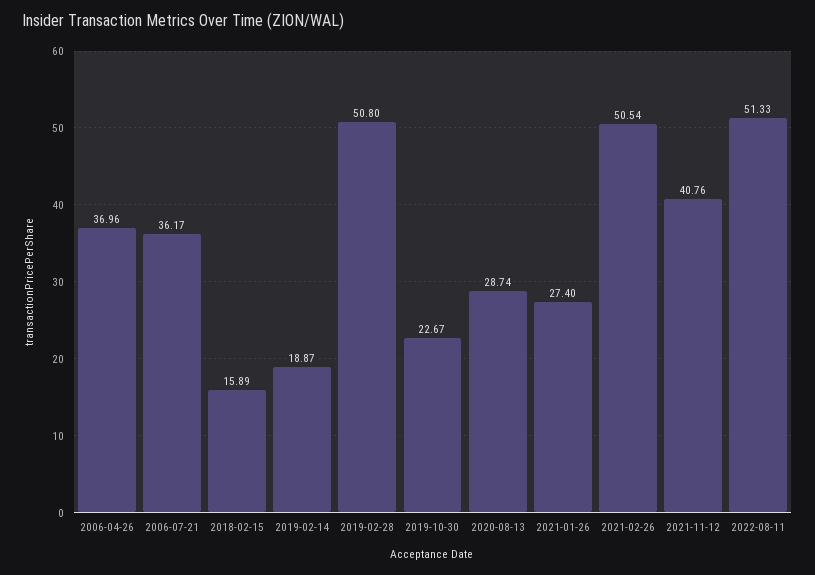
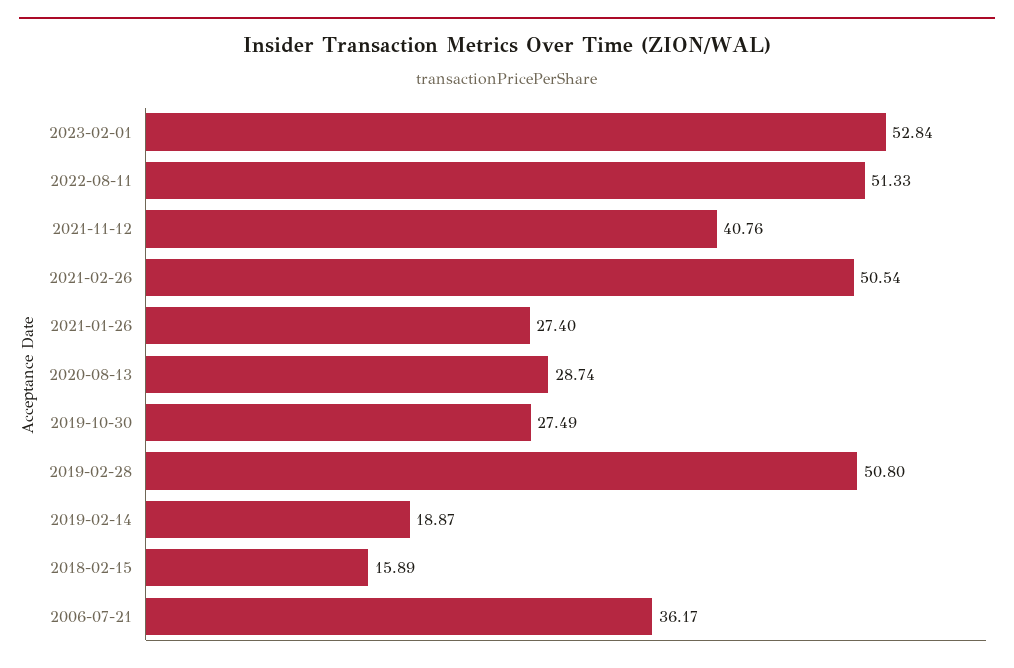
2006-04-26: 36.96 -> none
2019-10-30: 22.67 -> 27.49
2023-02-01: none -> 52.84

